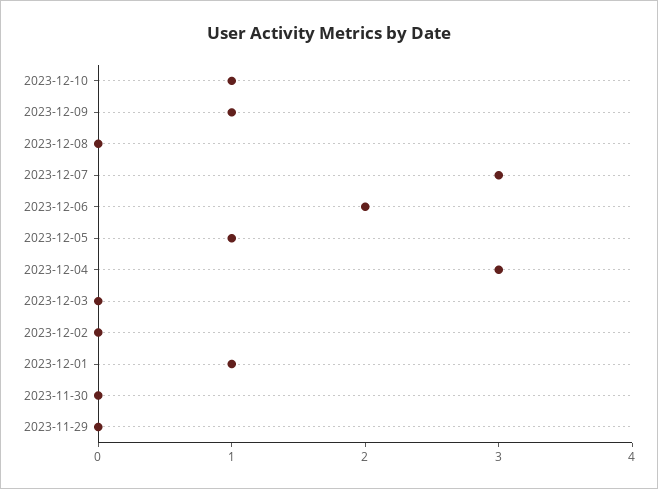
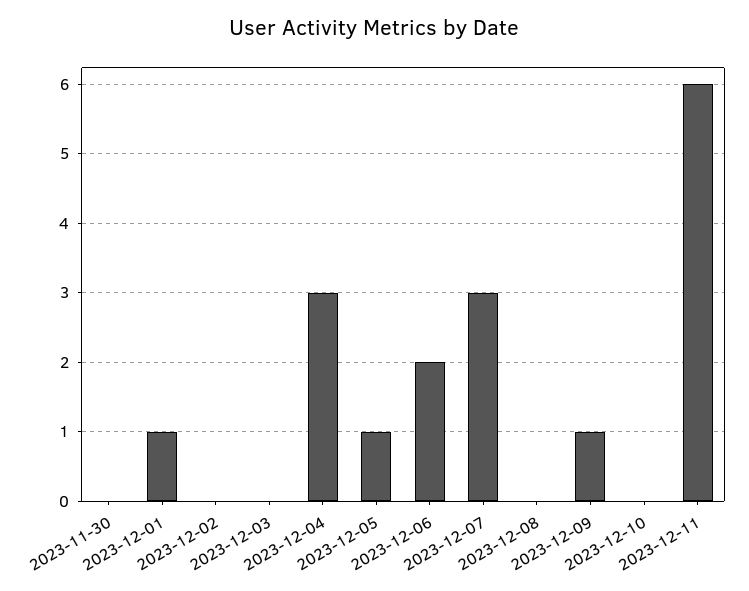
2023-12-10: 1 -> 0
2023-11-29: 0 -> none
2023-12-11: none -> 6

